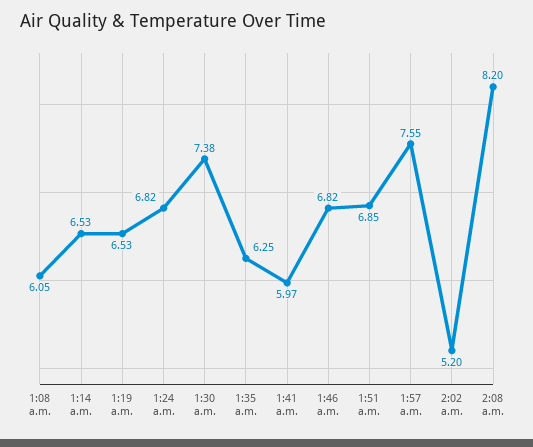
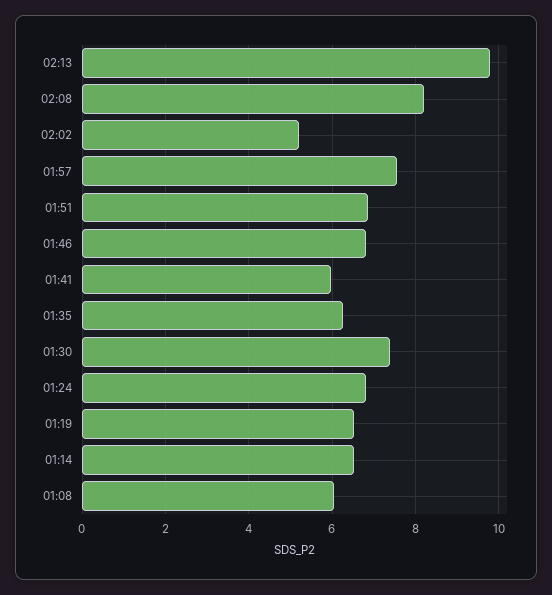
02:13: none -> 9.8

